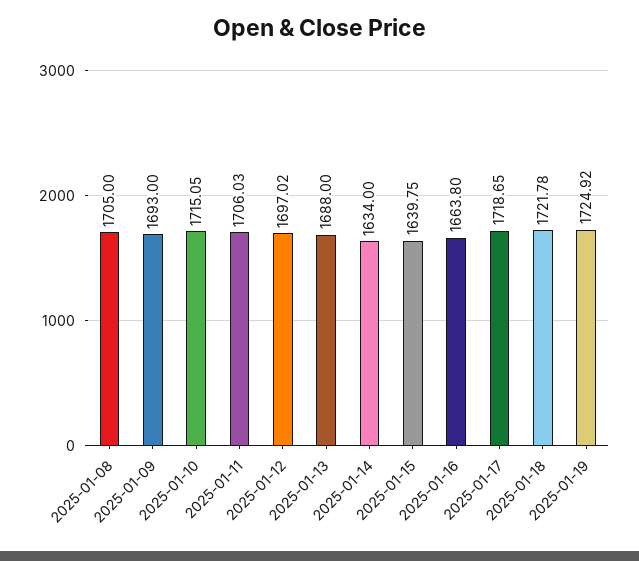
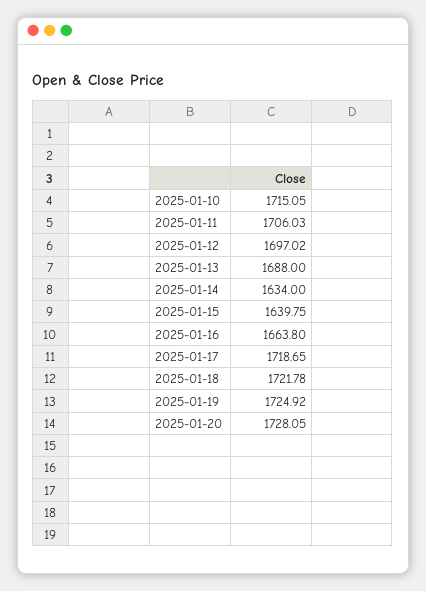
2025-01-08: 1705 -> none
2025-01-09: 1693 -> none
2025-01-20: none -> 1728.05

